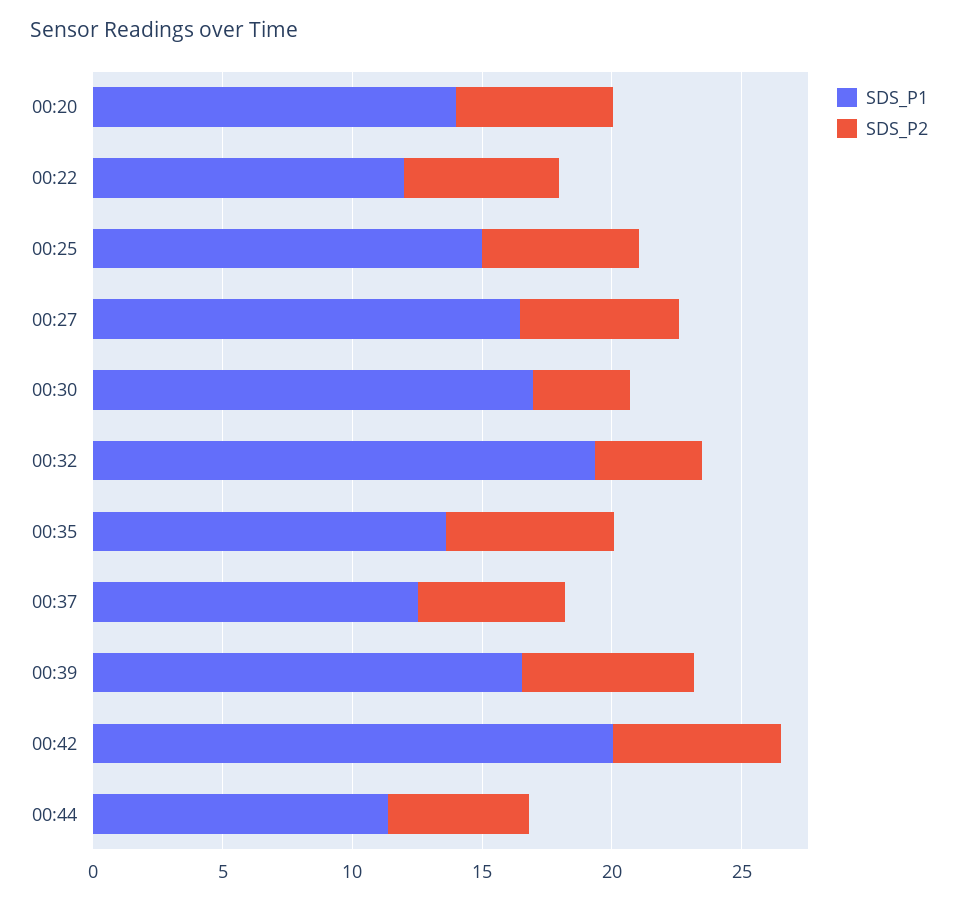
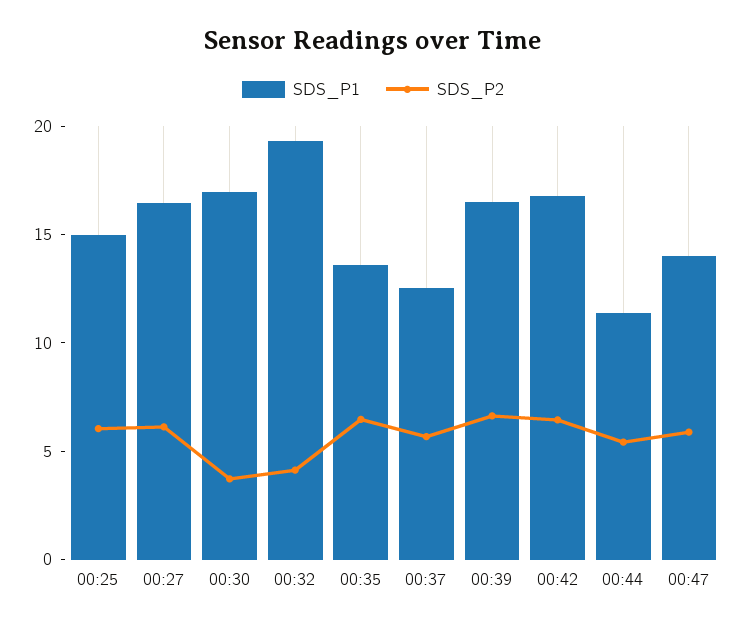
SDS_P1, 00:20: 14 -> none
SDS_P2, 00:20: 6 -> none
SDS_P1, 00:22: 12 -> none
SDS_P2, 00:22: 6 -> none
SDS_P1, 00:42: 20 -> 17
SDS_P1, 00:47: none -> 14
SDS_P2, 00:47: none -> 6

